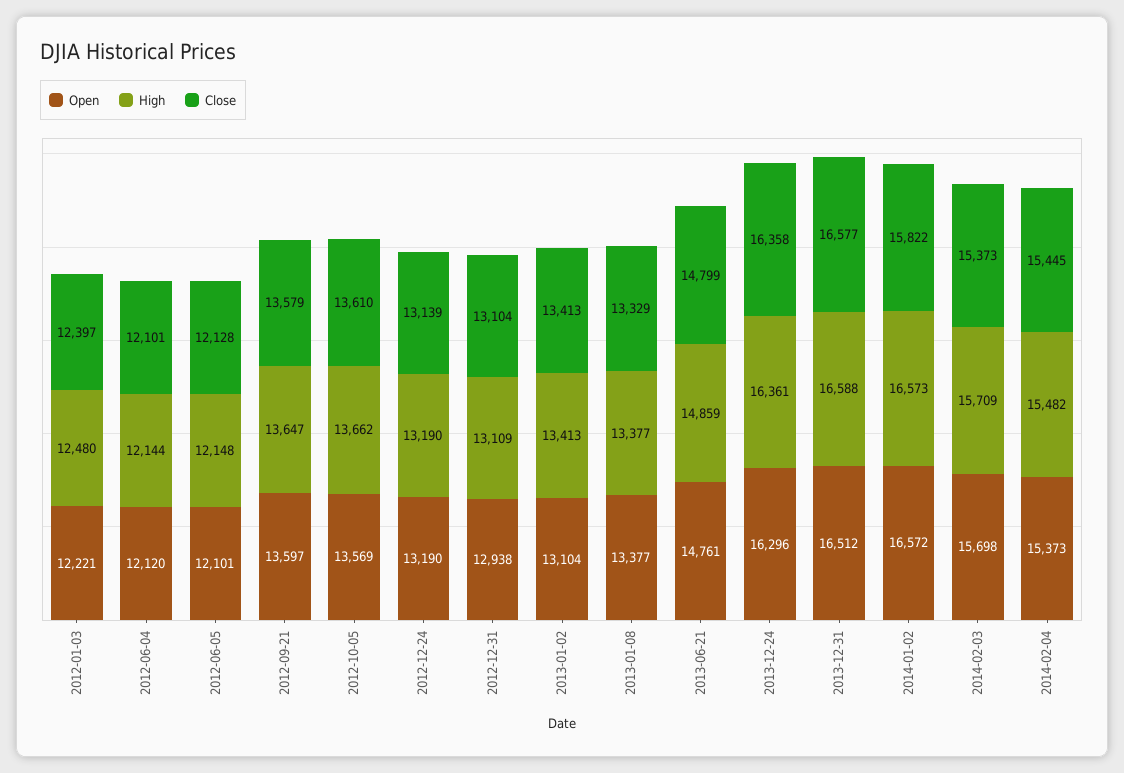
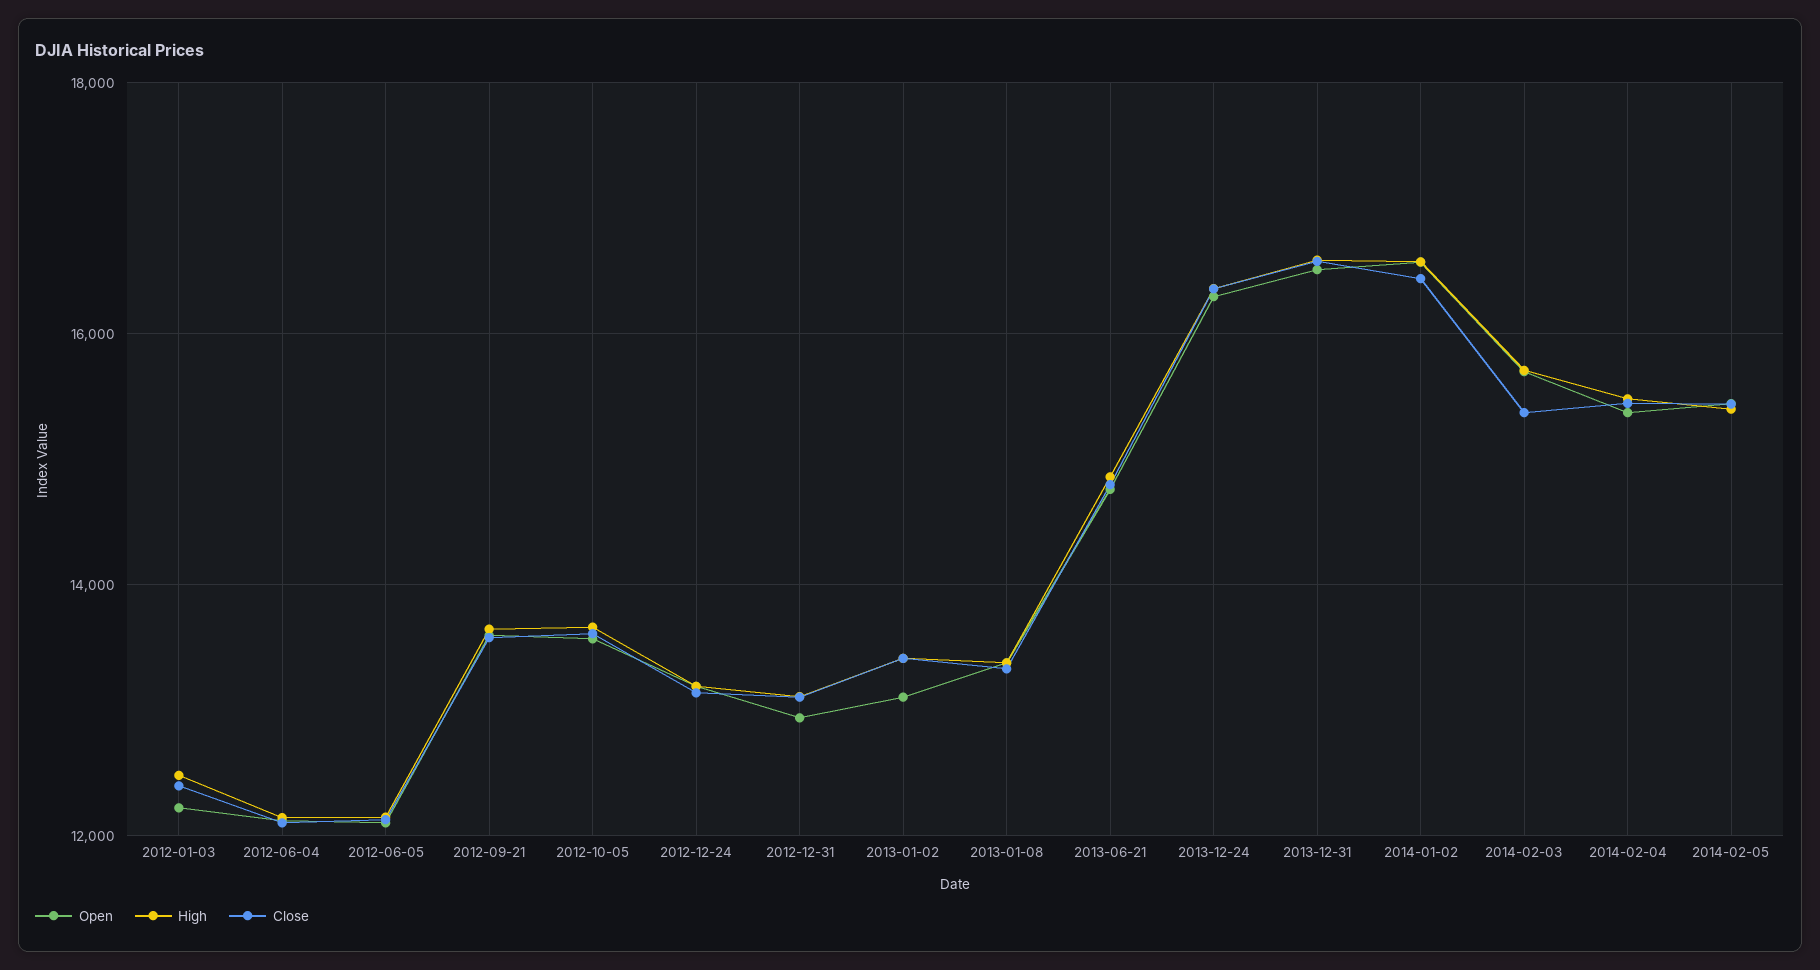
Close, 2014-01-02: 15822 -> 16400
Open, 2014-02-05: none -> 15400
High, 2014-02-05: none -> 15400
Close, 2014-02-05: none -> 15400

